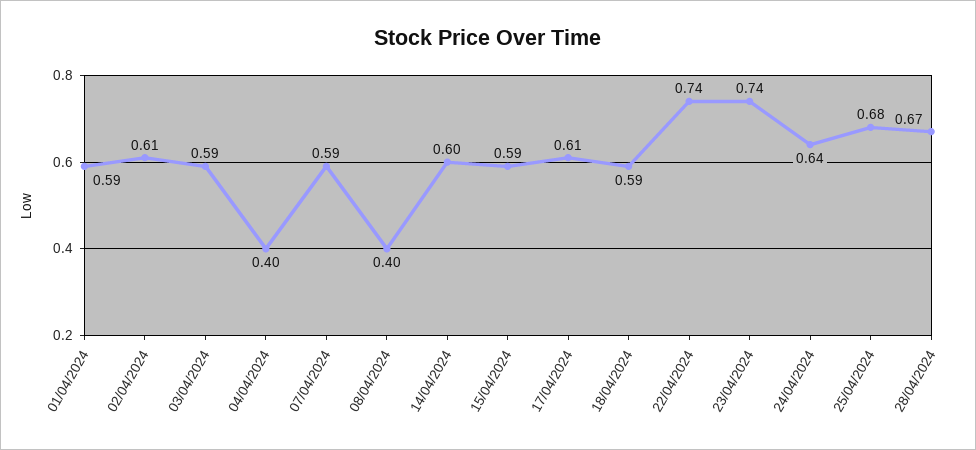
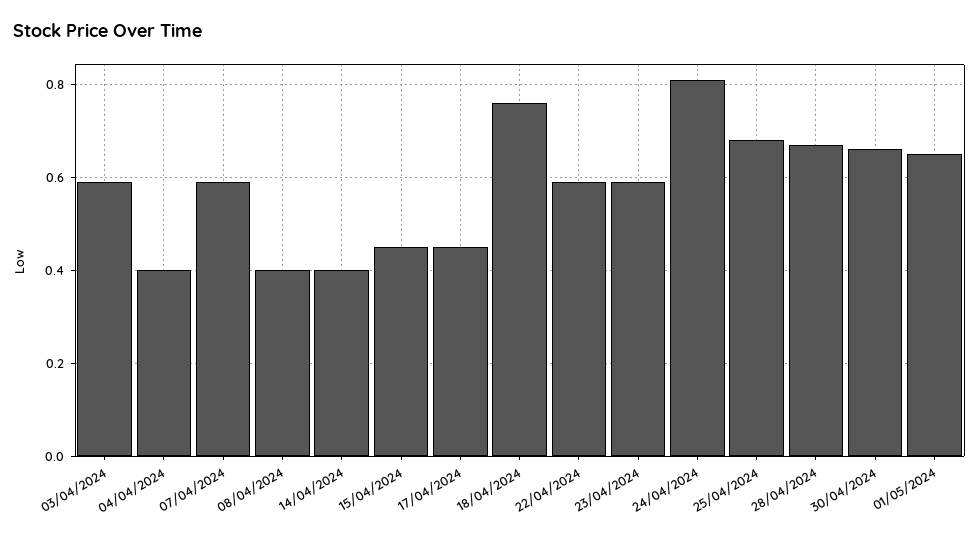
01/04/2024: 0.59 -> none
02/04/2024: 0.61 -> none
14/04/2024: 0.6 -> 0.4
15/04/2024: 0.59 -> 0.45
17/04/2024: 0.61 -> 0.45
18/04/2024: 0.59 -> 0.75
22/04/2024: 0.74 -> 0.6
23/04/2024: 0.74 -> 0.6
24/04/2024: 0.64 -> 0.8
30/04/2024: none -> 0.65
01/05/2024: none -> 0.65

